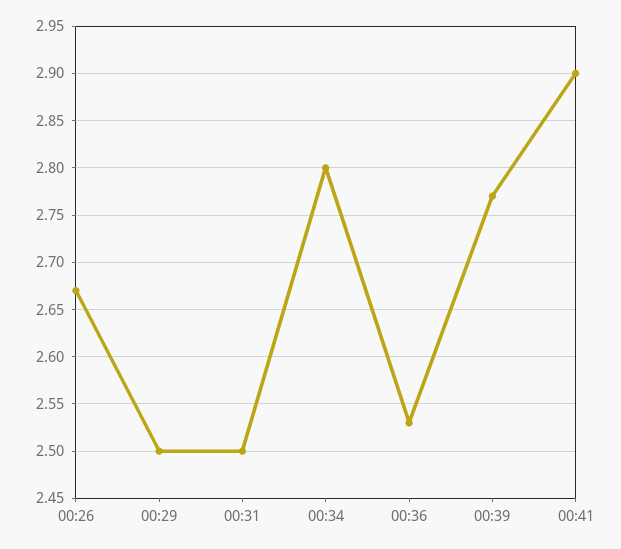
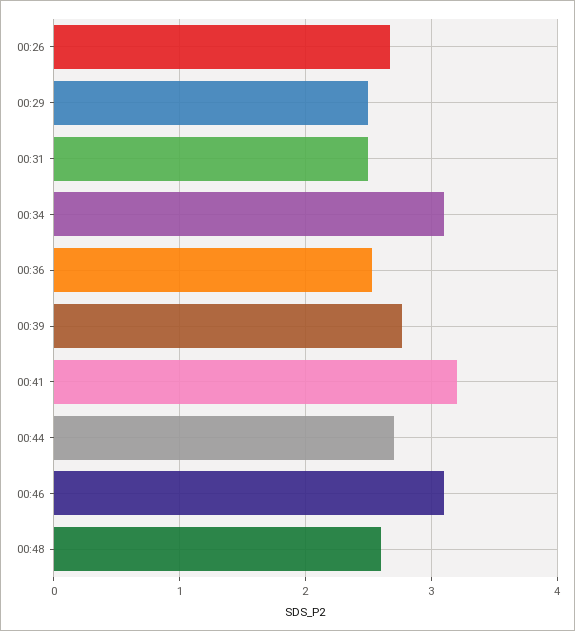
00:34: 2.8 -> 3.1
00:41: 2.9 -> 3.2
00:44: none -> 2.7
00:46: none -> 3.1
00:48: none -> 2.6

